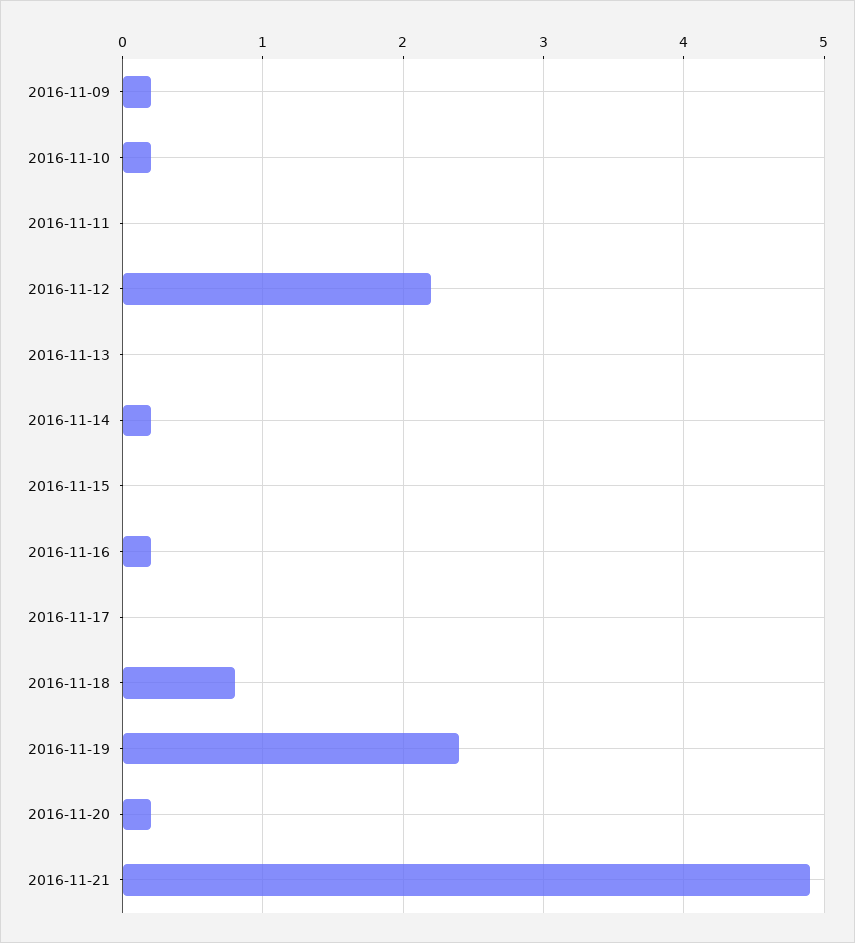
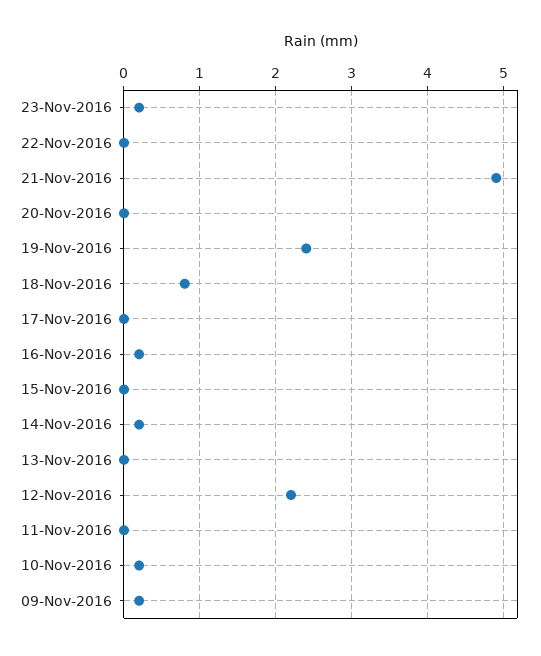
2016-11-20: 0.2 -> 0
23-Nov-2016: none -> 0.2
22-Nov-2016: none -> 0

